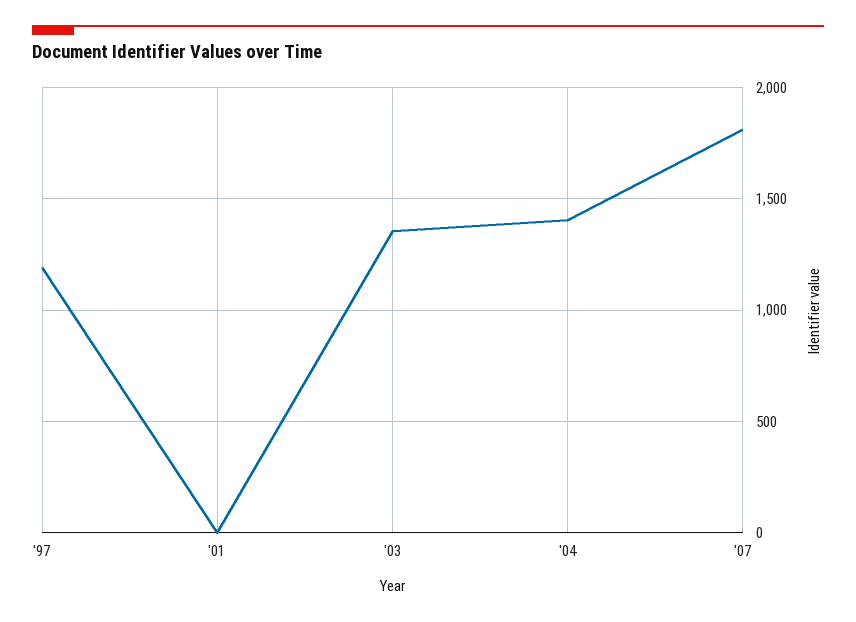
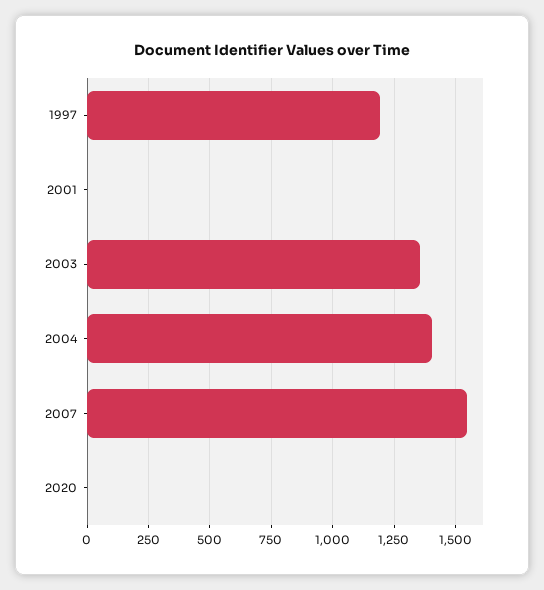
'07: 1800 -> 1550
2020: none -> 0

